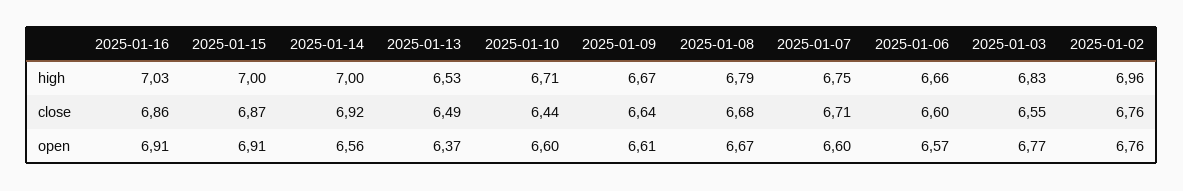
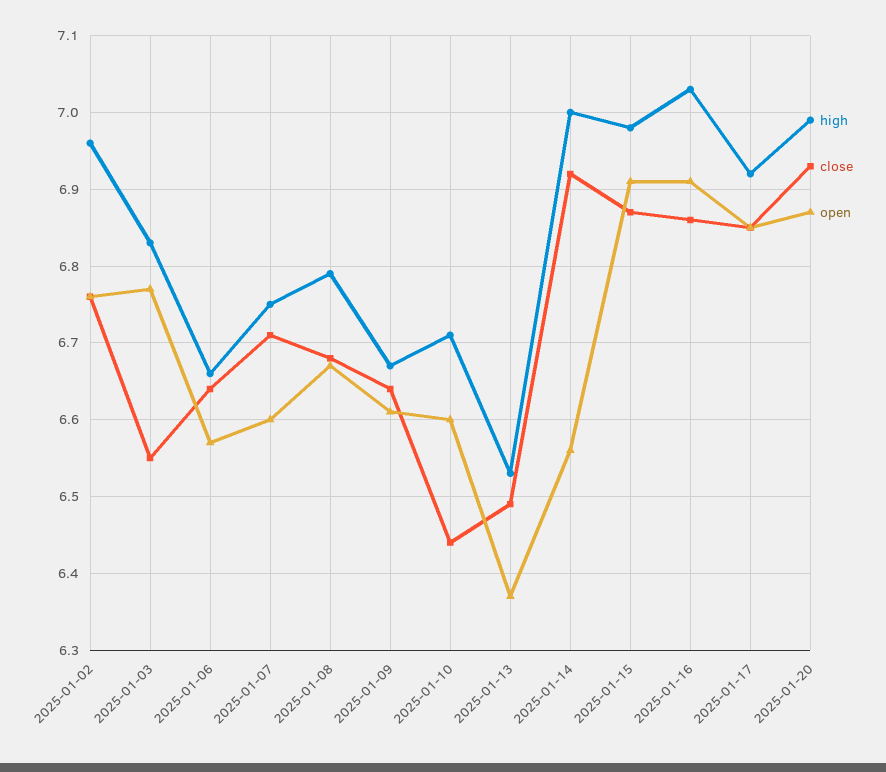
high, 2025-01-15: 7 -> 6.98
close, 2025-01-06: 6.6 -> 6.64
high, 2025-01-17: none -> 6.92
close, 2025-01-17: none -> 6.85
open, 2025-01-17: none -> 6.85
high, 2025-01-20: none -> 6.99
close, 2025-01-20: none -> 6.93
open, 2025-01-20: none -> 6.87

